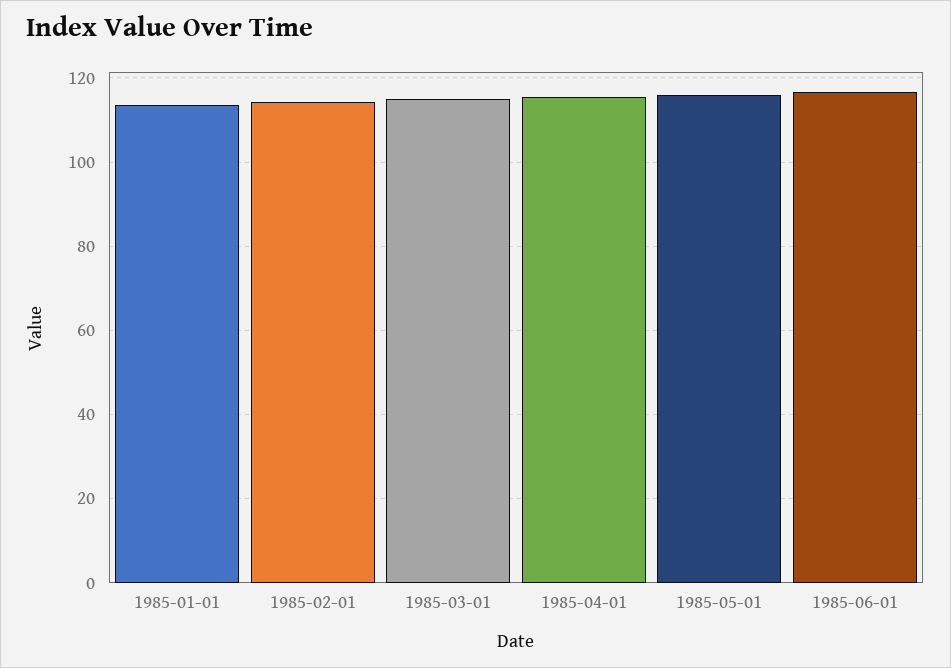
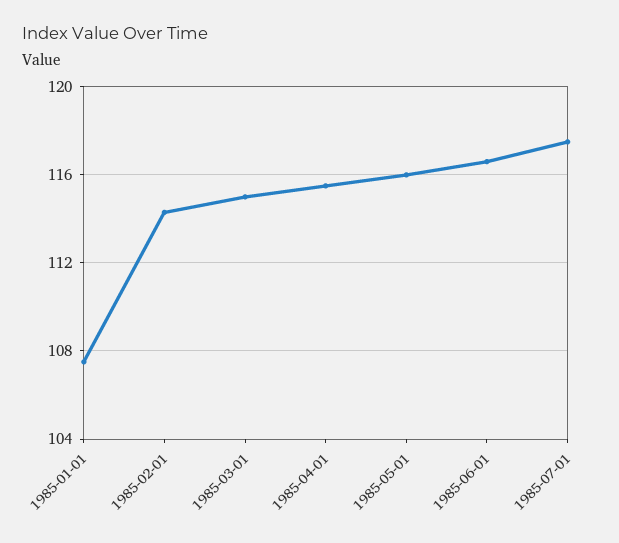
1985-01-01: 114 -> 107.5
1985-07-01: none -> 117.5

